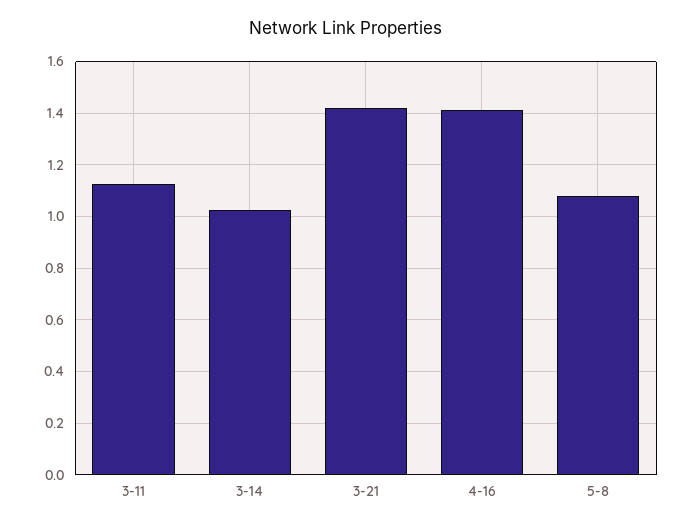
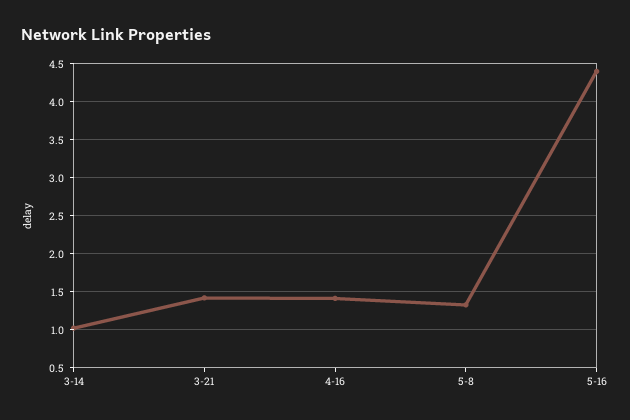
3-11: 1.125 -> none
5-8: 1.075 -> 1.3
5-16: none -> 4.4

